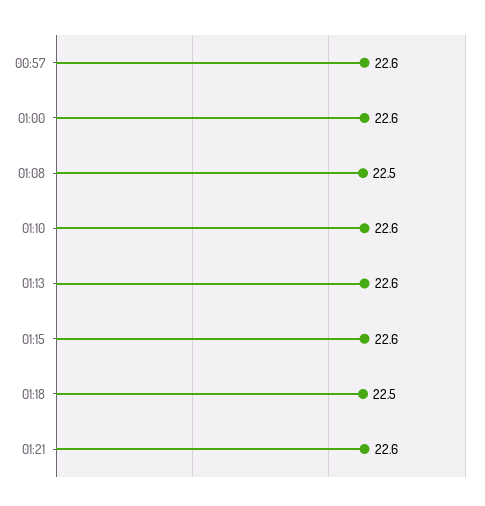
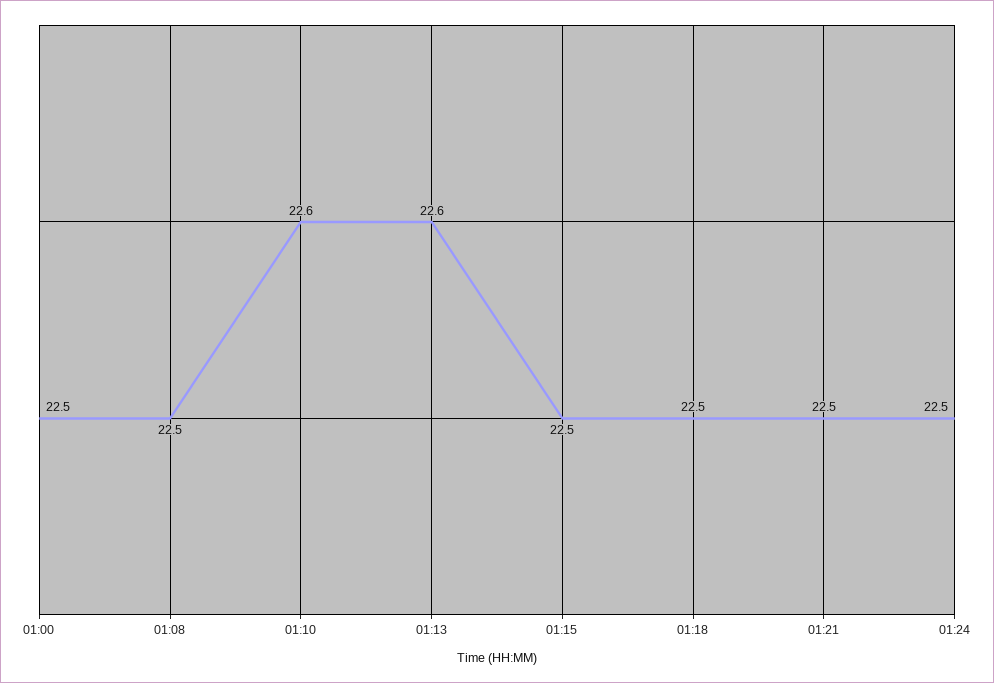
00:57: 22.6 -> none
01:00: 22.6 -> 22.5
01:15: 22.6 -> 22.5
01:21: 22.6 -> 22.5
01:24: none -> 22.5

